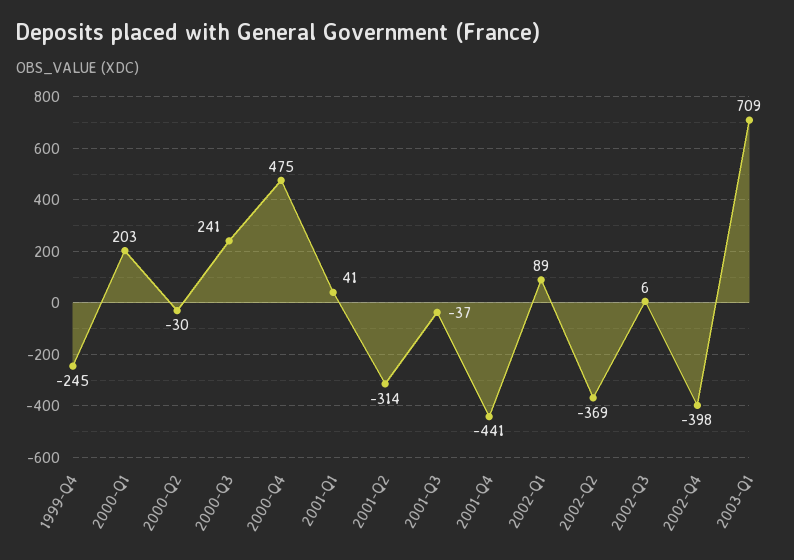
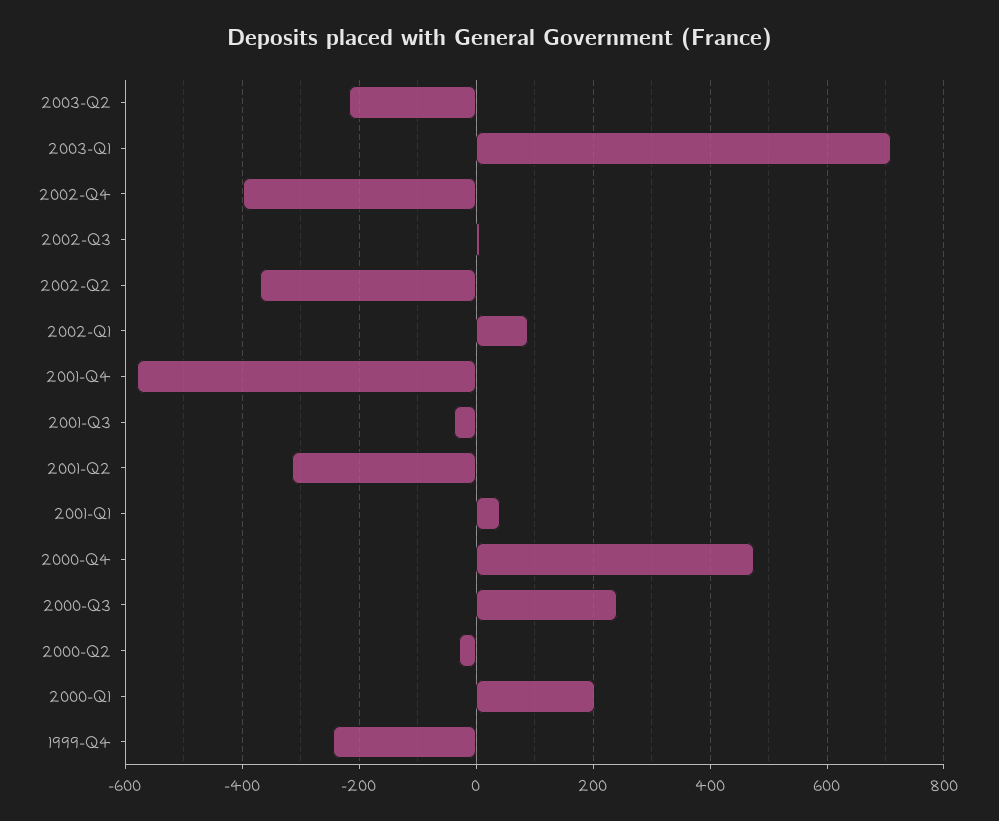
2001-Q4: -441 -> -580
2003-Q2: none -> -220

